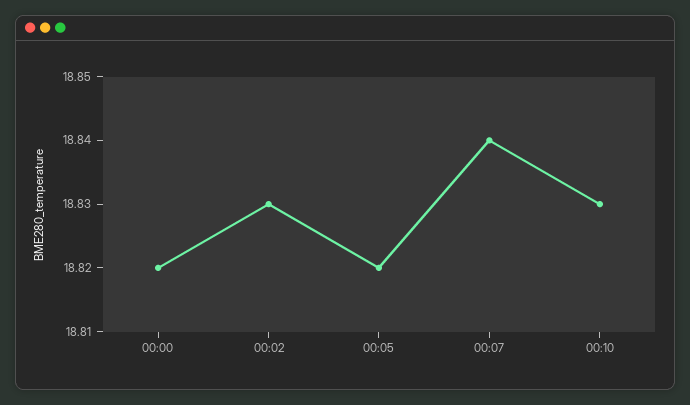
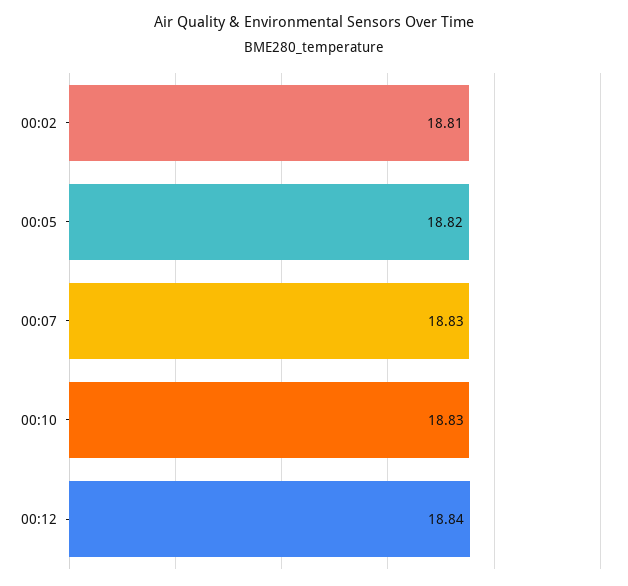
00:00: 18.82 -> none
00:02: 18.83 -> 18.81
00:07: 18.84 -> 18.83
00:12: none -> 18.84

